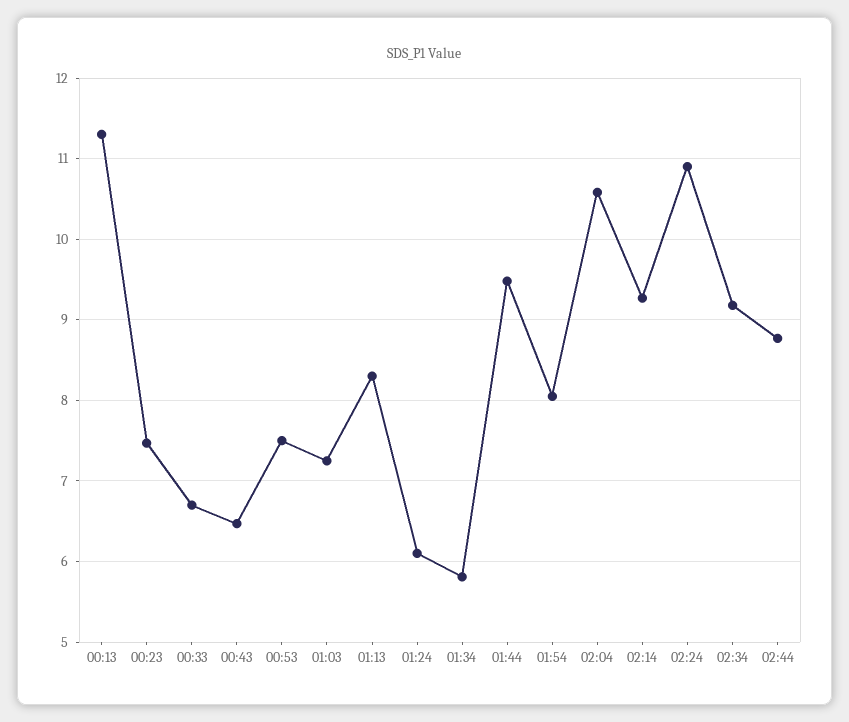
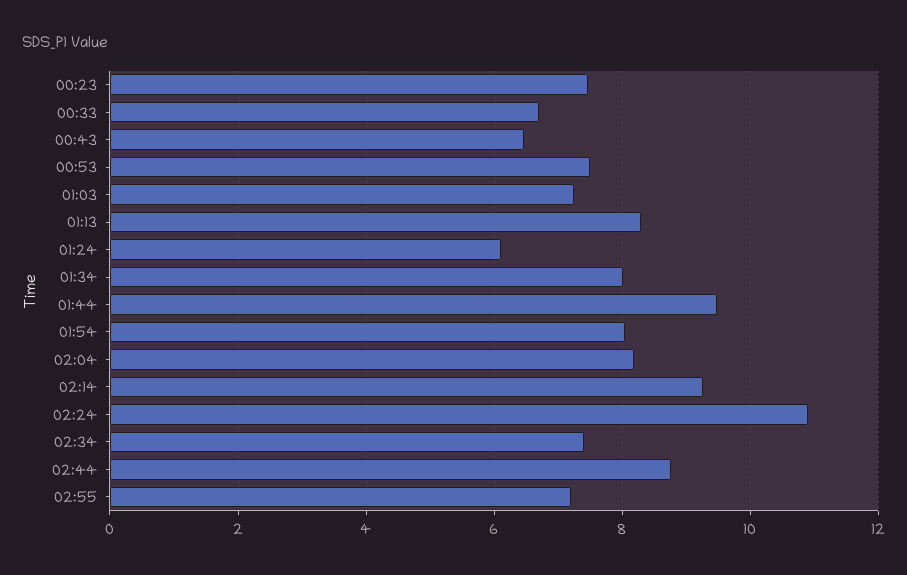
00:13: 11.3 -> none
01:34: 5.8 -> 8
02:04: 10.6 -> 8.2
02:34: 9.2 -> 7.4
02:55: none -> 7.2

